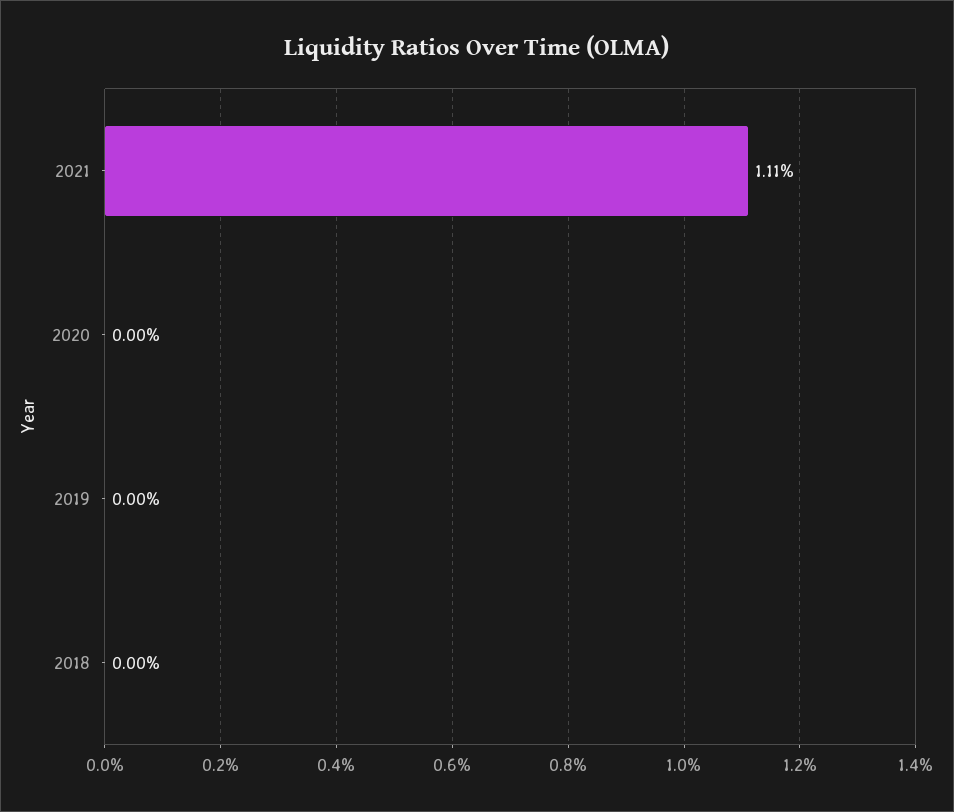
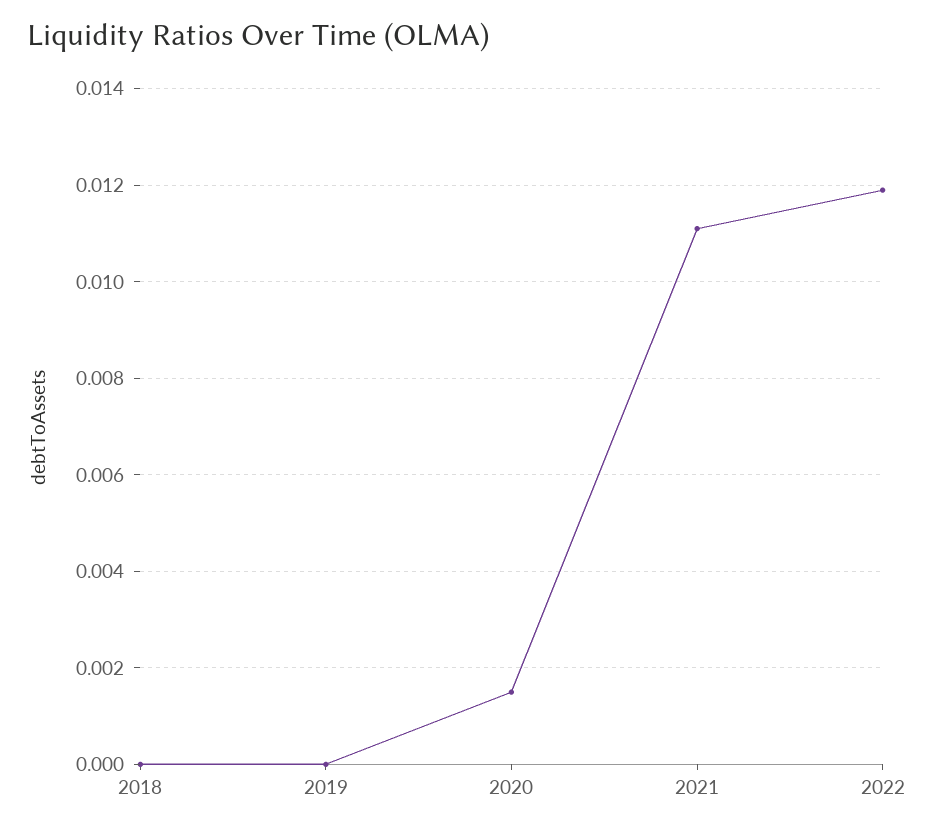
2020: 0 -> 0.0015
2022: none -> 0.012

